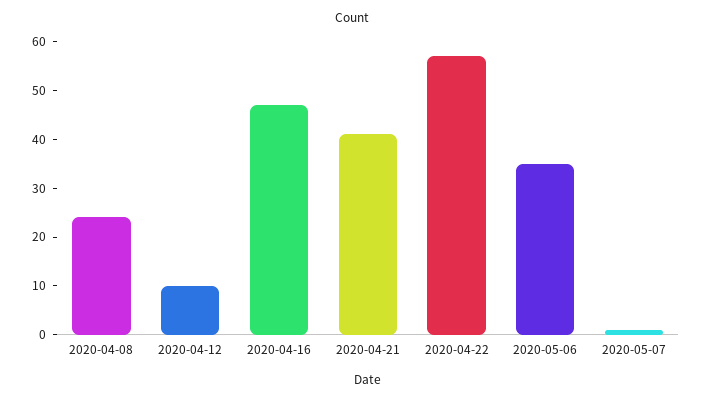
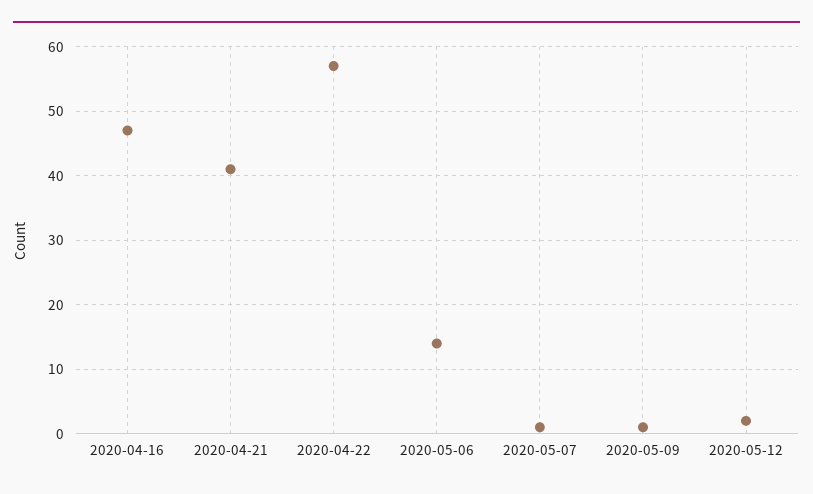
2020-04-08: 25 -> none
2020-04-12: 10 -> none
2020-05-06: 35 -> 14
2020-05-09: none -> 1
2020-05-12: none -> 2

